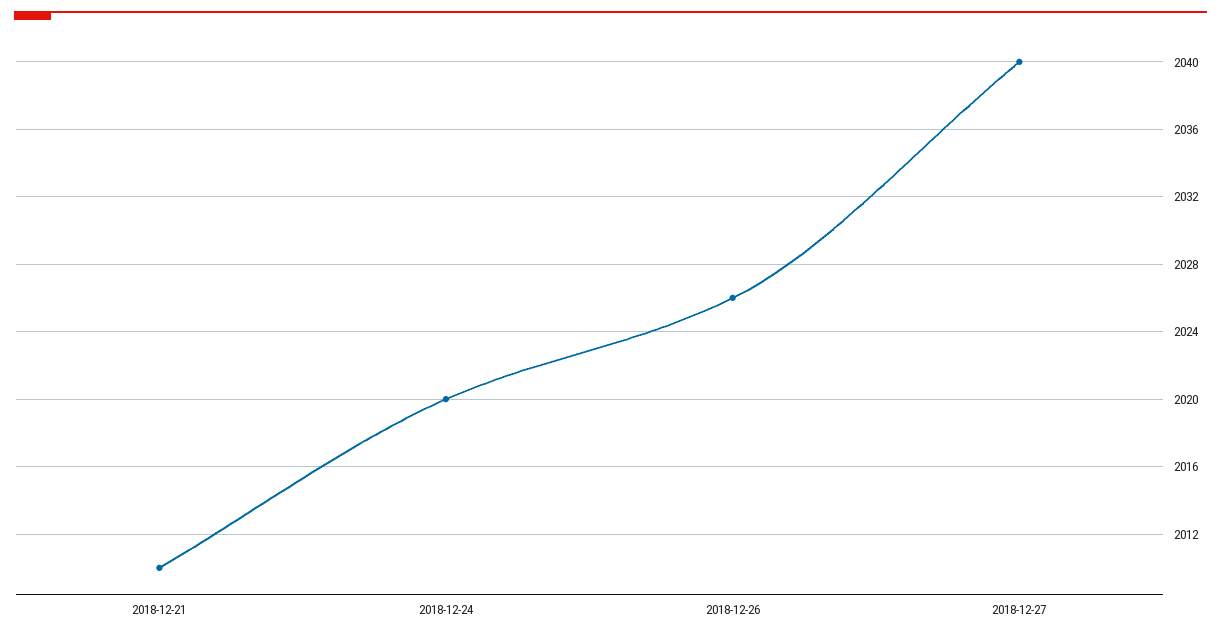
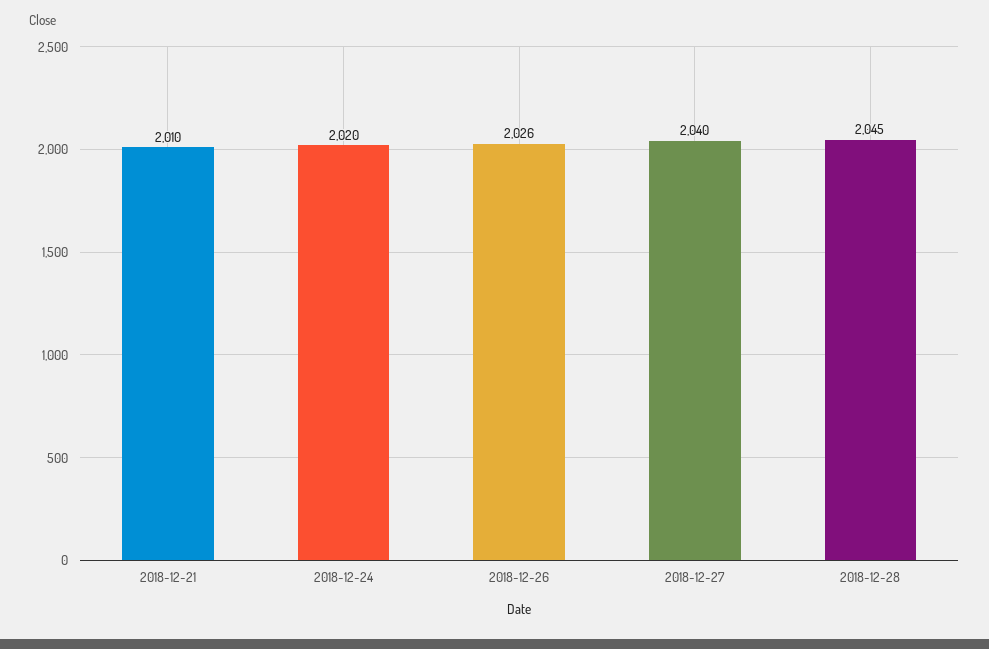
2018-12-28: none -> 2045

